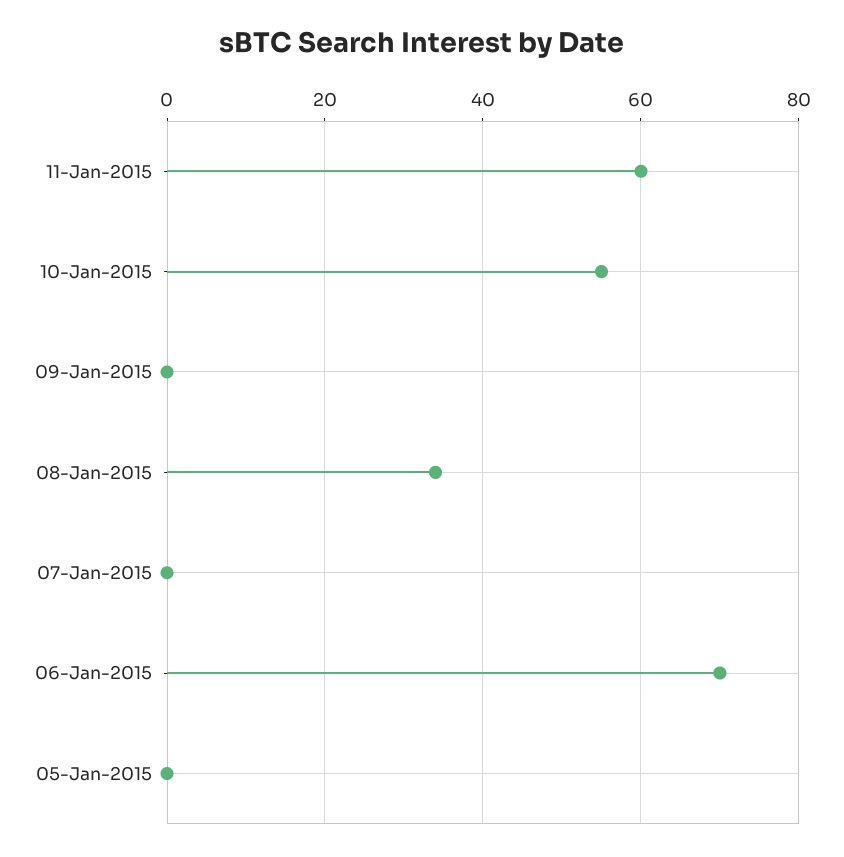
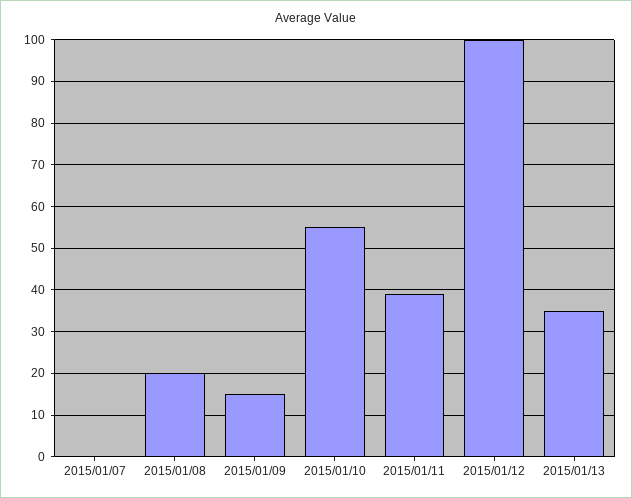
11-Jan-2015: 60 -> 40
09-Jan-2015: 0 -> 15
08-Jan-2015: 35 -> 20
06-Jan-2015: 70 -> none
05-Jan-2015: 0 -> none
2015/01/12: none -> 100
2015/01/13: none -> 35

